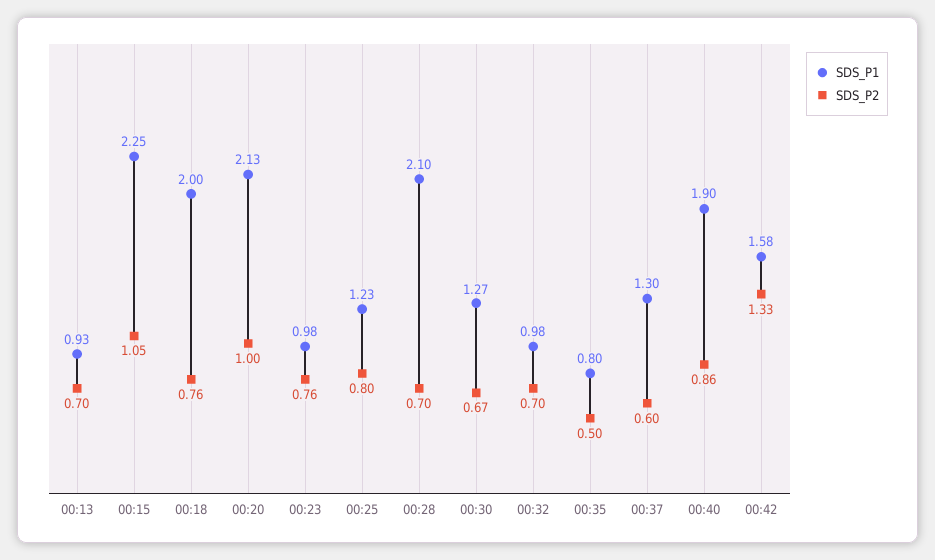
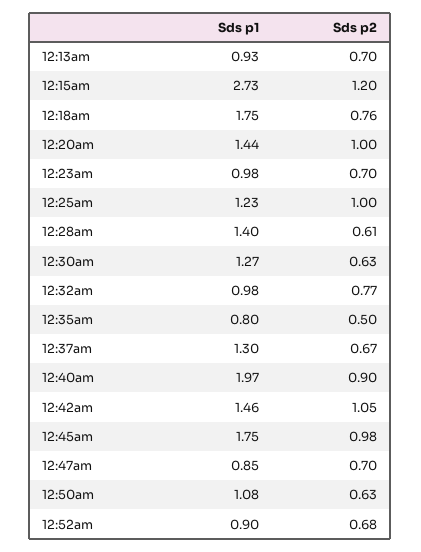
SDS_P1, 00:15: 2.25 -> 2.73
SDS_P2, 00:15: 1.05 -> 1.2
SDS_P1, 00:18: 2 -> 1.75
SDS_P1, 00:20: 2.13 -> 1.44
SDS_P2, 00:23: 0.76 -> 0.7
SDS_P2, 00:25: 0.8 -> 1
SDS_P1, 00:28: 2.1 -> 1.4
SDS_P2, 00:28: 0.7 -> 0.61
SDS_P2, 00:30: 0.67 -> 0.63
SDS_P2, 00:32: 0.7 -> 0.77
SDS_P2, 00:37: 0.6 -> 0.67
SDS_P1, 00:40: 1.9 -> 1.97
SDS_P2, 00:40: 0.86 -> 0.9
SDS_P1, 00:42: 1.58 -> 1.46
SDS_P2, 00:42: 1.33 -> 1.05
SDS_P1, 12:45am: none -> 1.75
SDS_P2, 12:45am: none -> 0.98
SDS_P1, 12:47am: none -> 0.85
SDS_P2, 12:47am: none -> 0.7
SDS_P1, 12:50am: none -> 1.08
SDS_P2, 12:50am: none -> 0.63
SDS_P1, 12:52am: none -> 0.9
SDS_P2, 12:52am: none -> 0.68

